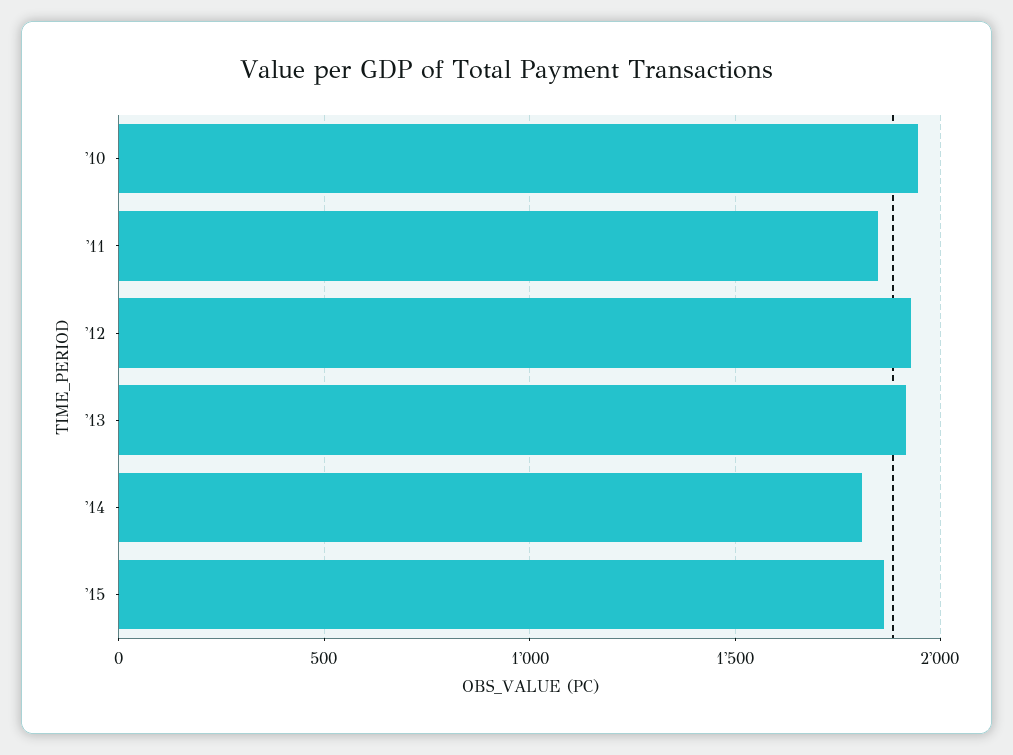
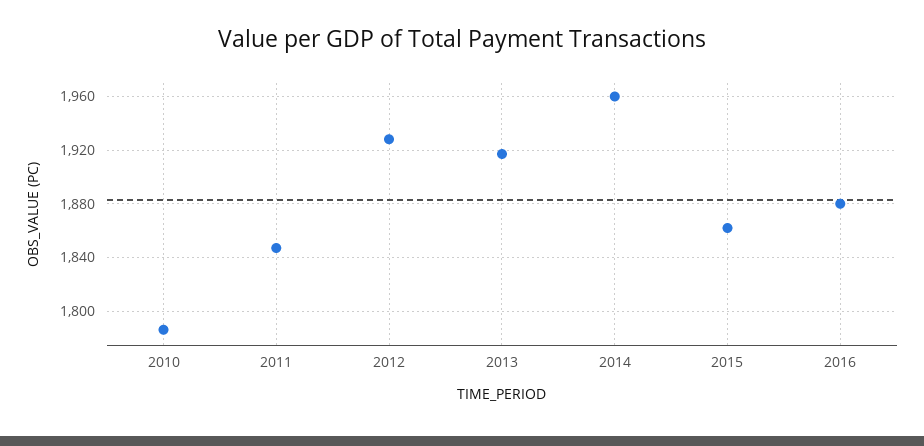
'10: 1950 -> 1785
'14: 1800 -> 1960
2016: none -> 1880

